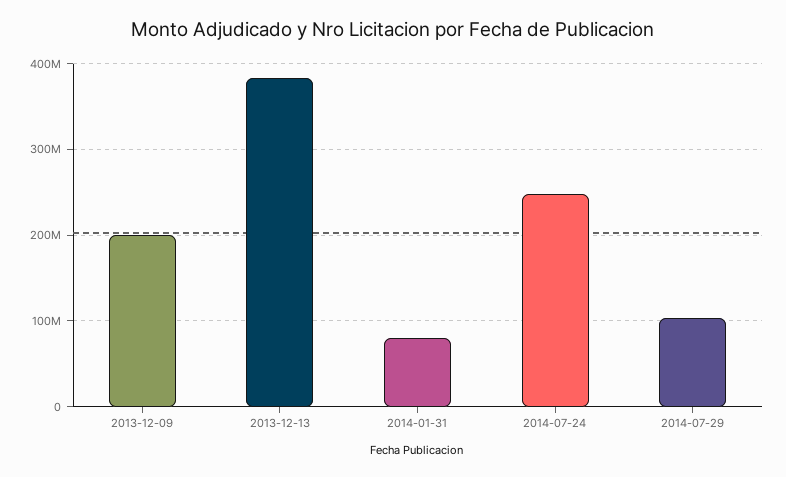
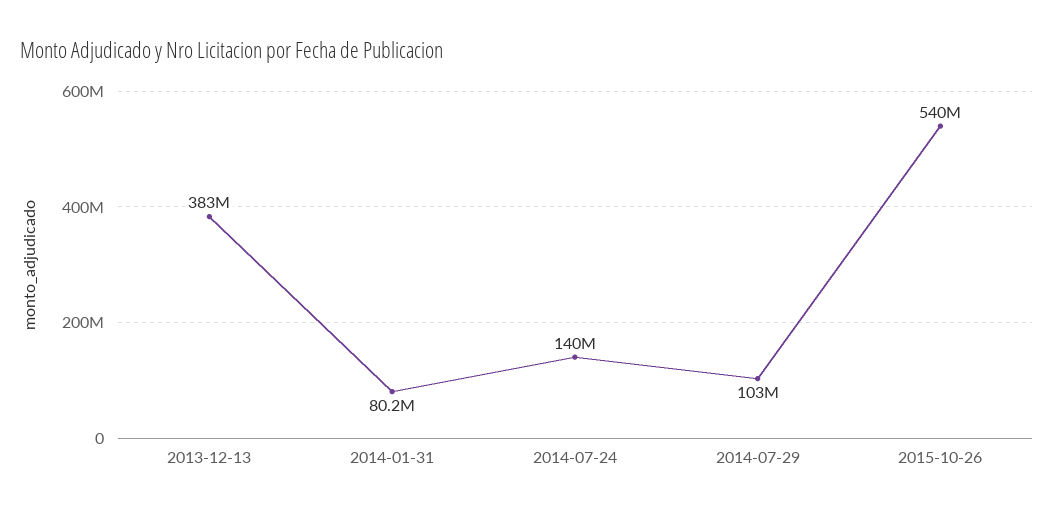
2013-12-09: 200000000 -> none
2014-07-24: 250000000 -> 140000000
2015-10-26: none -> 540000000

